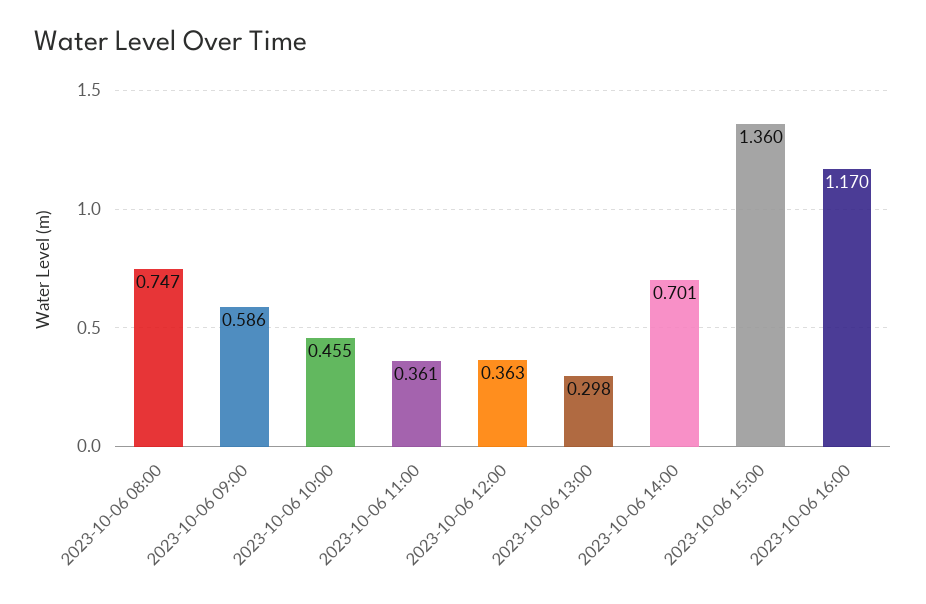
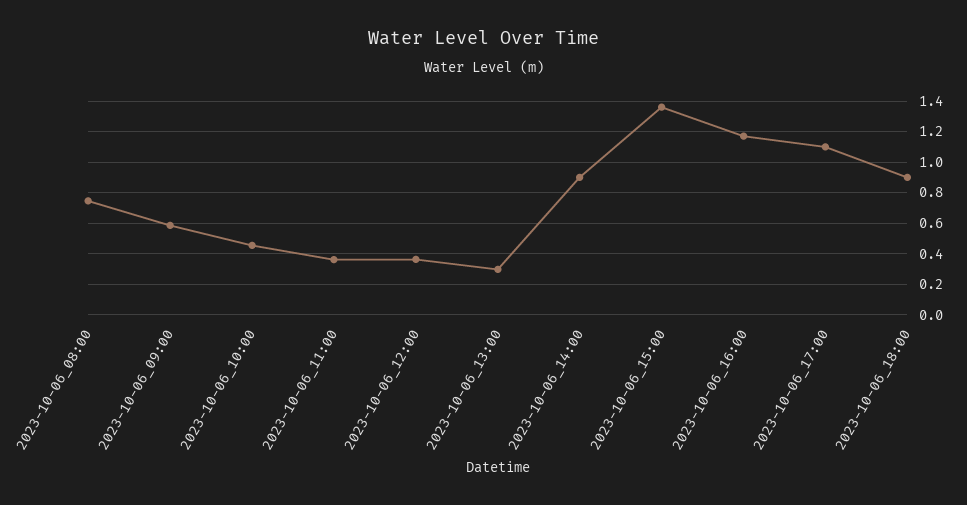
2023-10-06 14:00: 0.701 -> 0.9
2023-10-06_17:00: none -> 1.1
2023-10-06_18:00: none -> 0.9

